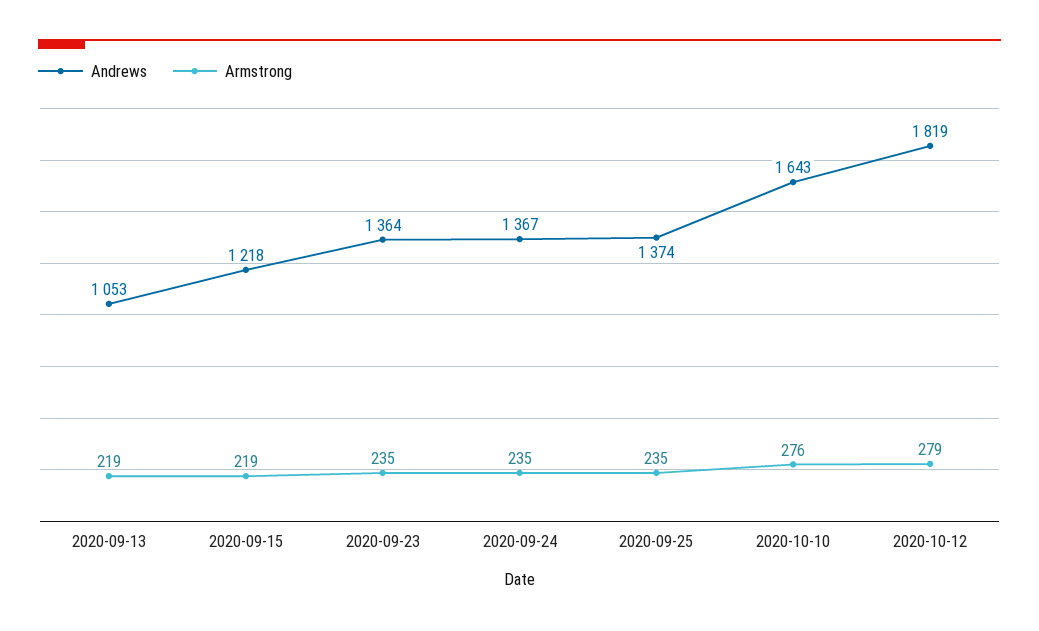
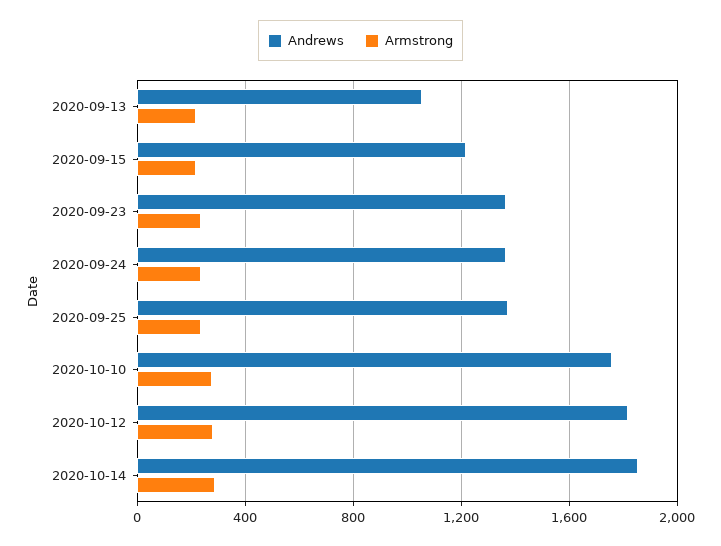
Andrews, 2020-10-10: 1643 -> 1750
Andrews, 2020-10-14: none -> 1850
Armstrong, 2020-10-14: none -> 300

